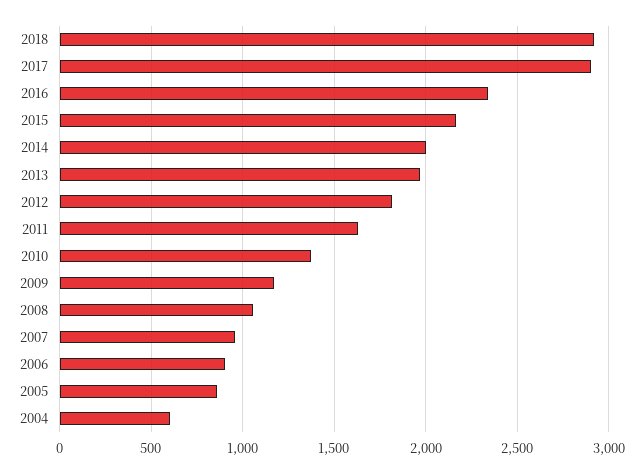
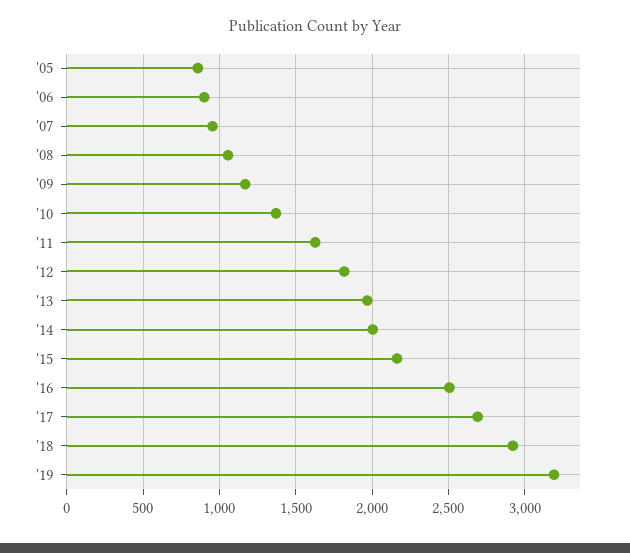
2017: 2900 -> 2700
2016: 2350 -> 2500
2004: 600 -> none
'19: none -> 3200

